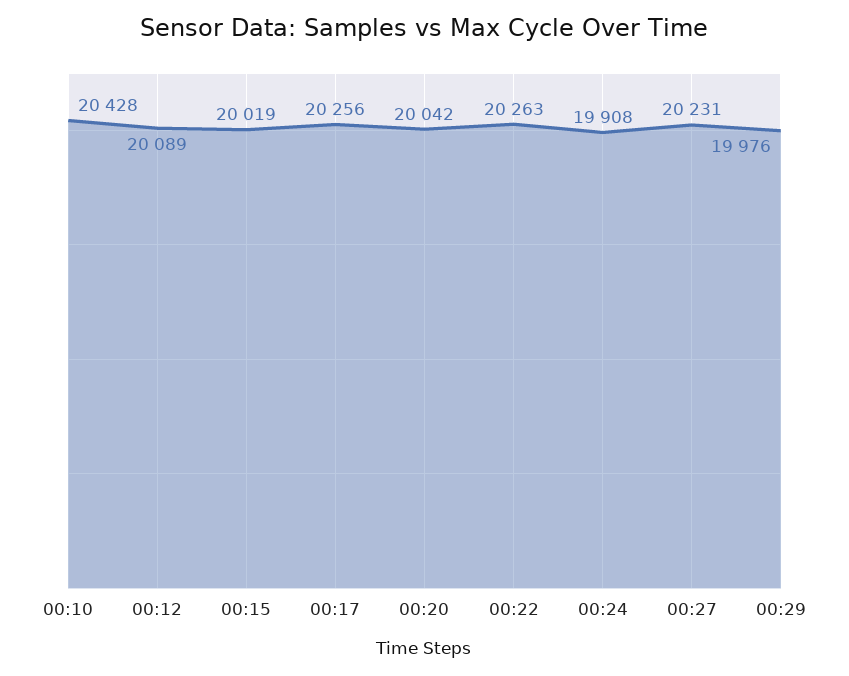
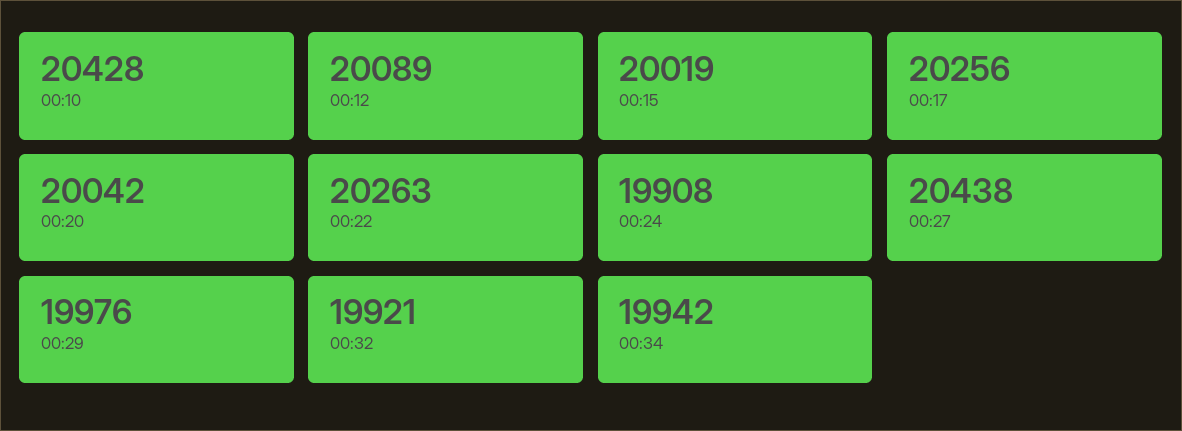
00:27: 20231 -> 20438
00:32: none -> 19921
00:34: none -> 19942

